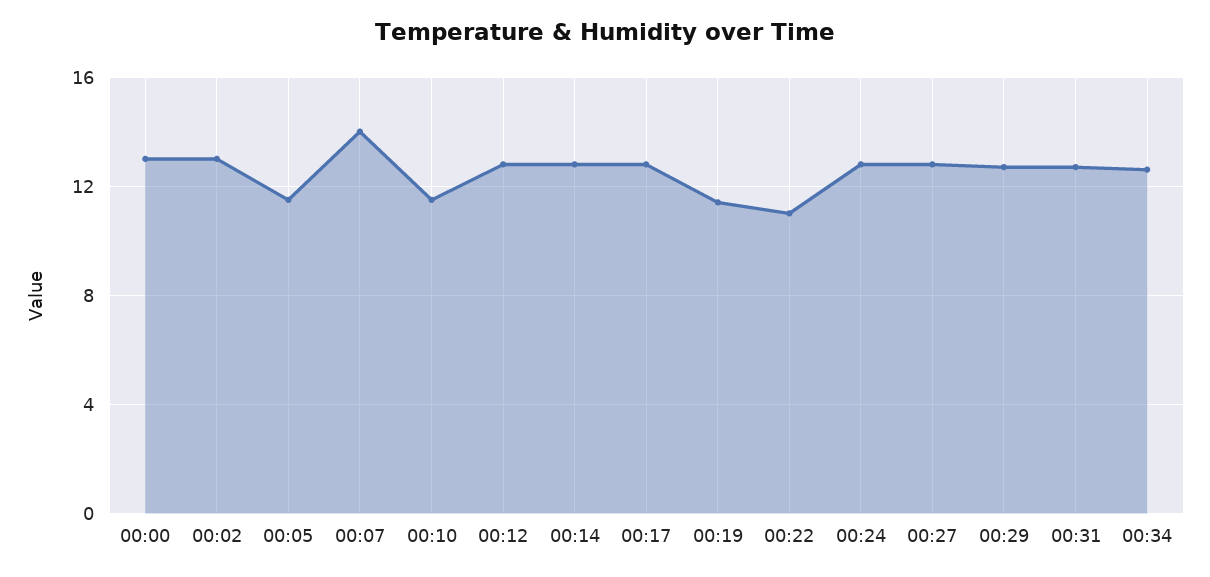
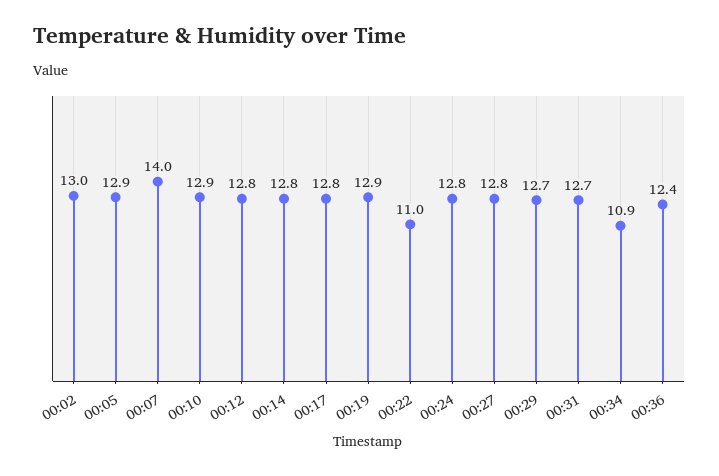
00:00: 13 -> none
00:05: 11.5 -> 12.9
00:10: 11.5 -> 12.9
00:19: 11.5 -> 12.9
00:34: 12.5 -> 10.9
00:36: none -> 12.4

